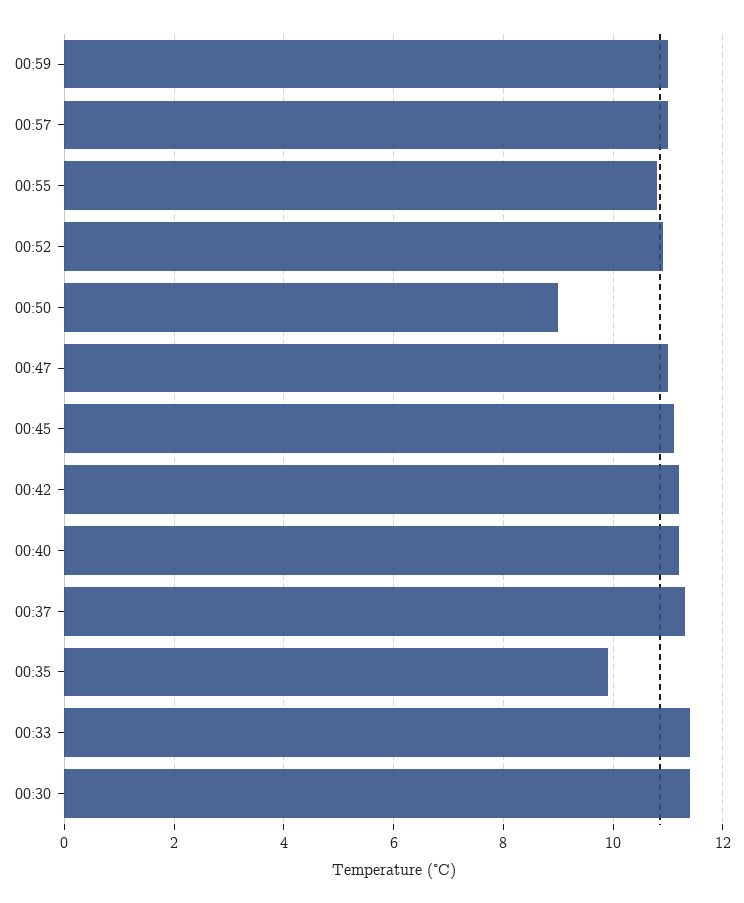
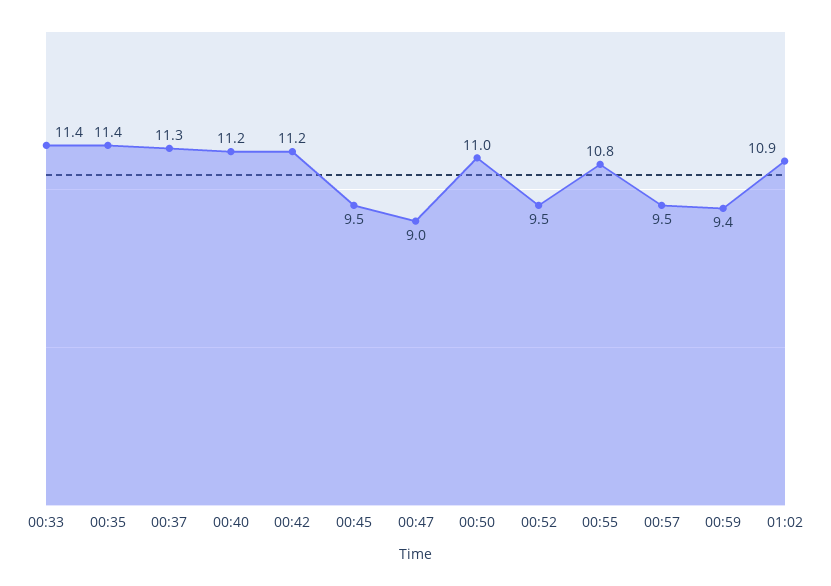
00:59: 11 -> 9.4
00:57: 11 -> 9.5
00:52: 11 -> 9.5
00:50: 9 -> 11
00:47: 11 -> 9
00:45: 11 -> 9.5
00:35: 10 -> 11.4
00:30: 11.5 -> none
01:02: none -> 10.9

